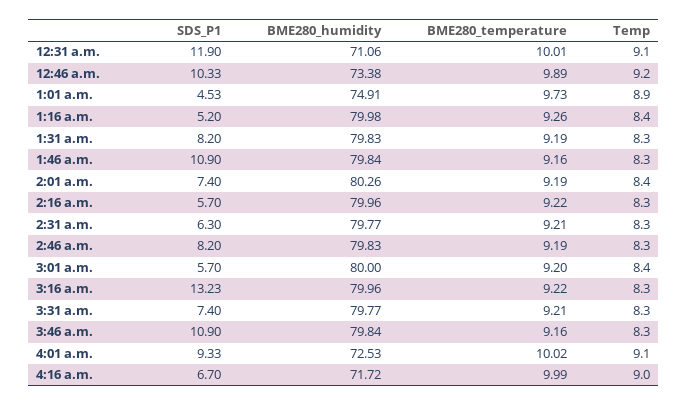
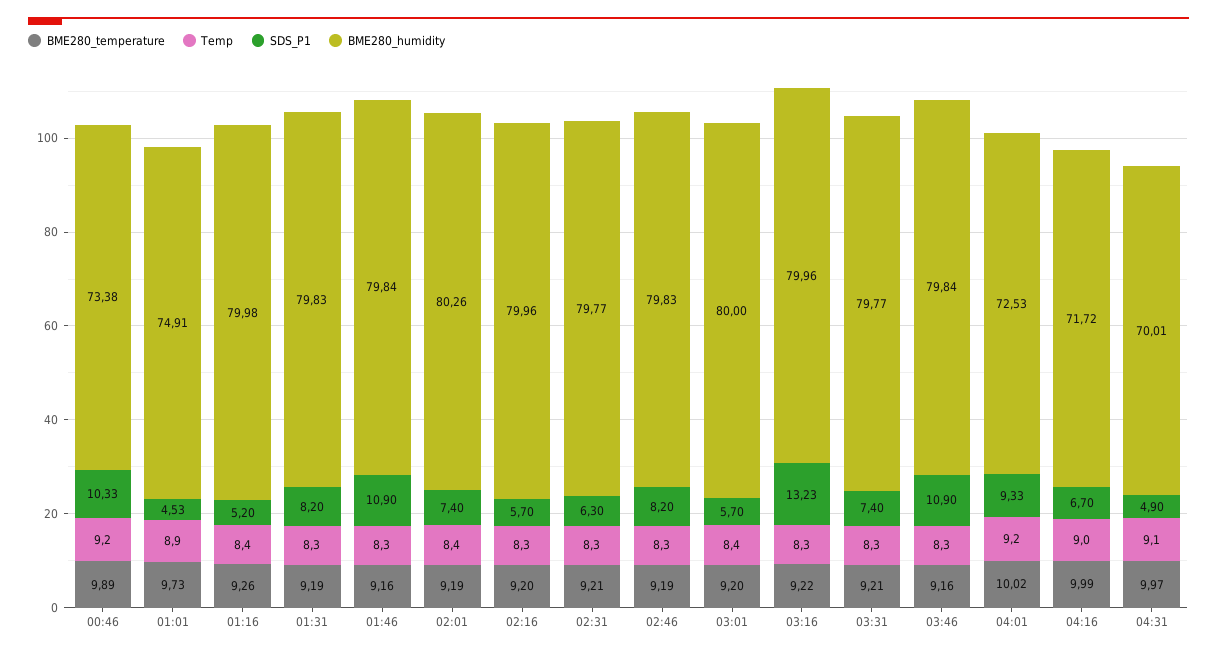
SDS_P1, 12:31 a.m.: 11.9 -> none
BME280_humidity, 12:31 a.m.: 71.06 -> none
BME280_temperature, 12:31 a.m.: 10.01 -> none
Temp, 12:31 a.m.: 9.1 -> none
BME280_temperature, 2:16 a.m.: 9.22 -> 9.2
Temp, 4:01 a.m.: 9.1 -> 9.2
BME280_temperature, 04:31: none -> 9.97
Temp, 04:31: none -> 9.1
SDS_P1, 04:31: none -> 4.9
BME280_humidity, 04:31: none -> 70.01

